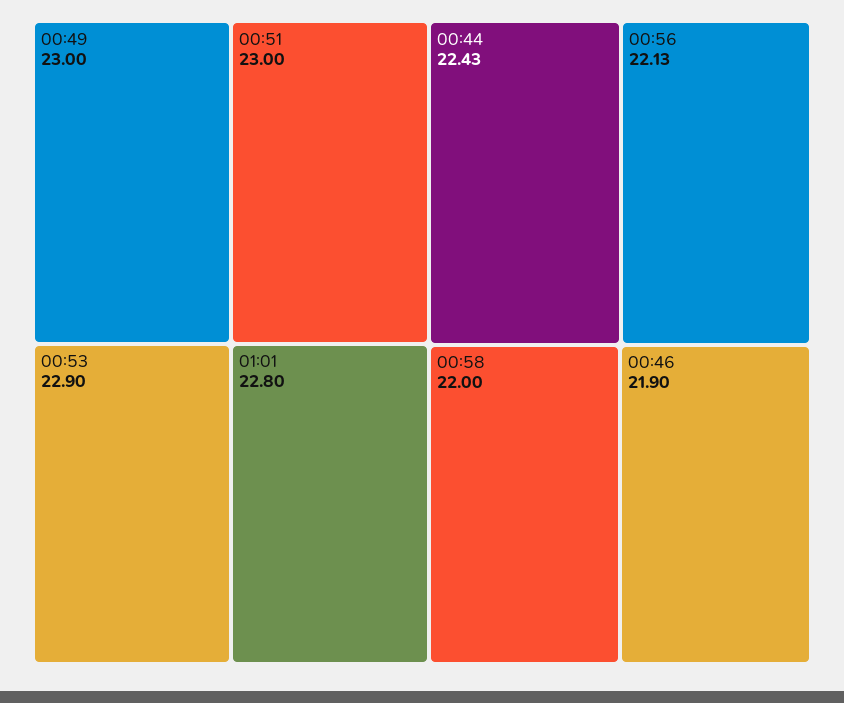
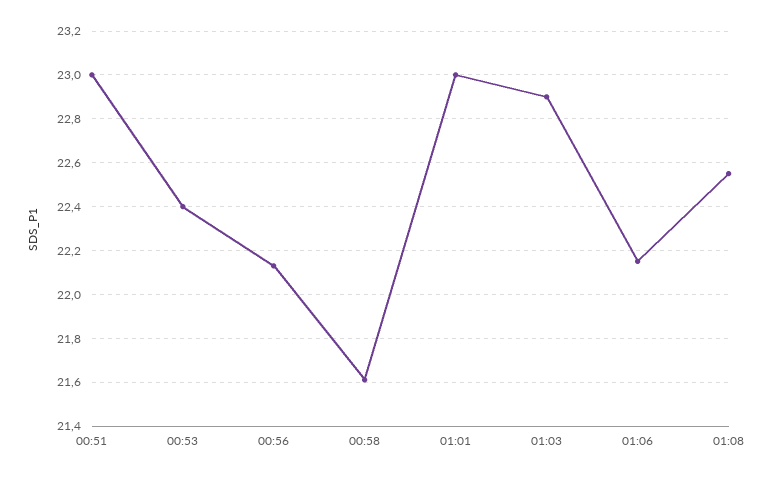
00:49: 23 -> none
00:53: 22.9 -> 22.4
01:01: 22.8 -> 23
00:44: 22.43 -> none
00:58: 22 -> 21.6
00:46: 21.9 -> none
01:03: none -> 22.9
01:06: none -> 22.15
01:08: none -> 22.55

